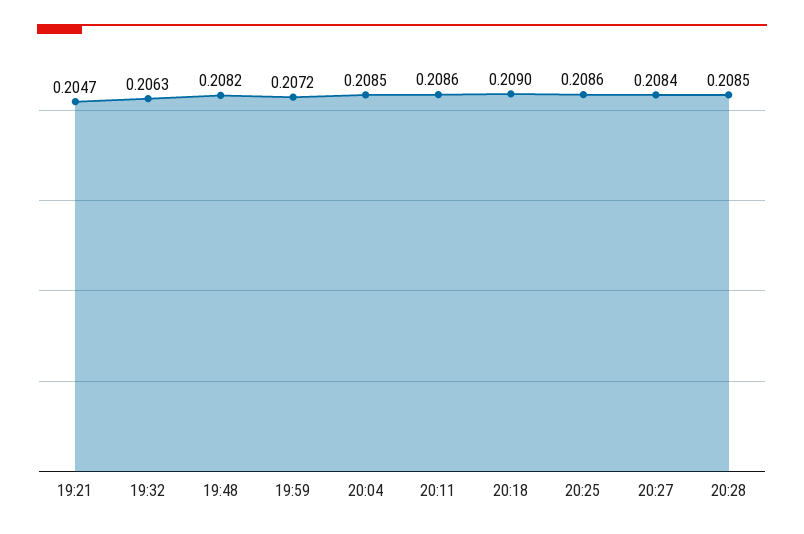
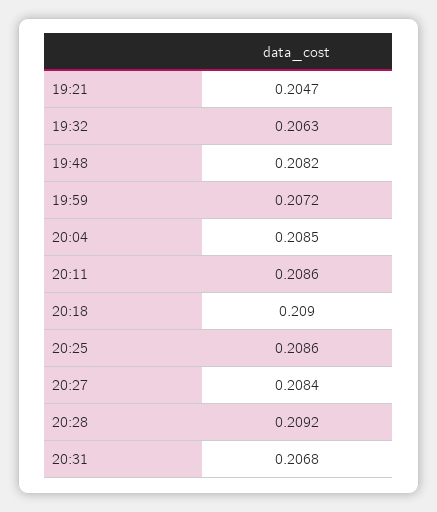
20:28: 0.2085 -> 0.2092
20:31: none -> 0.2068

